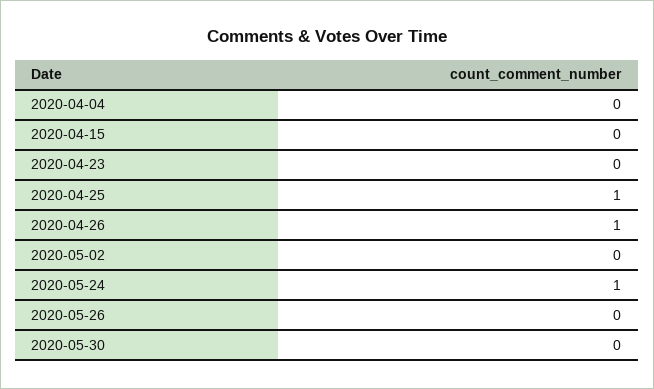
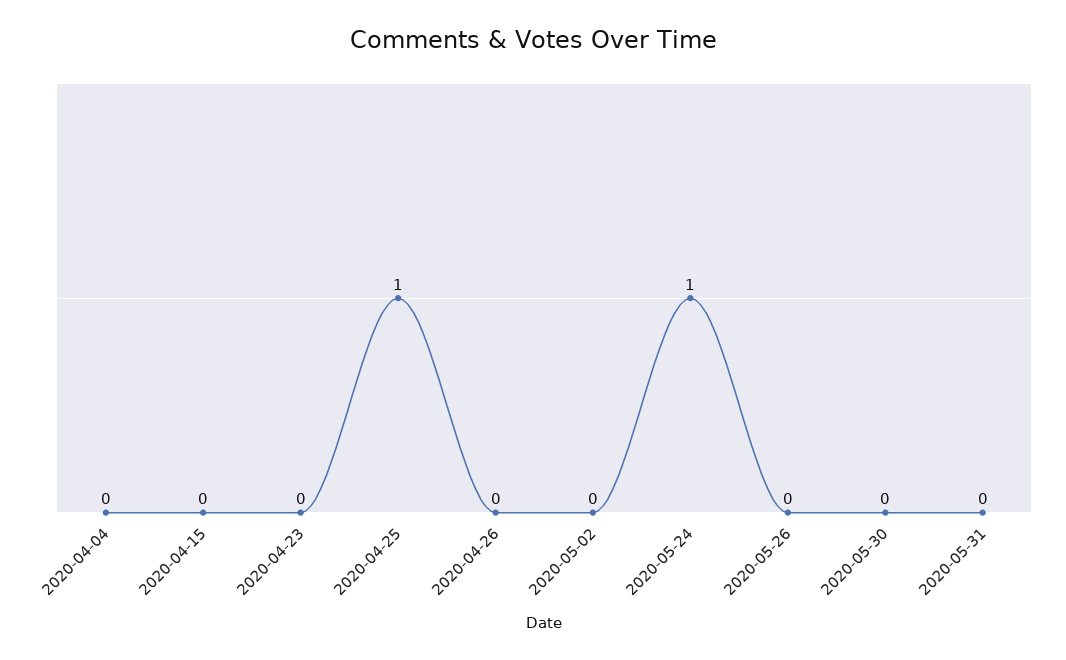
2020-04-26: 1 -> 0
2020-05-31: none -> 0

